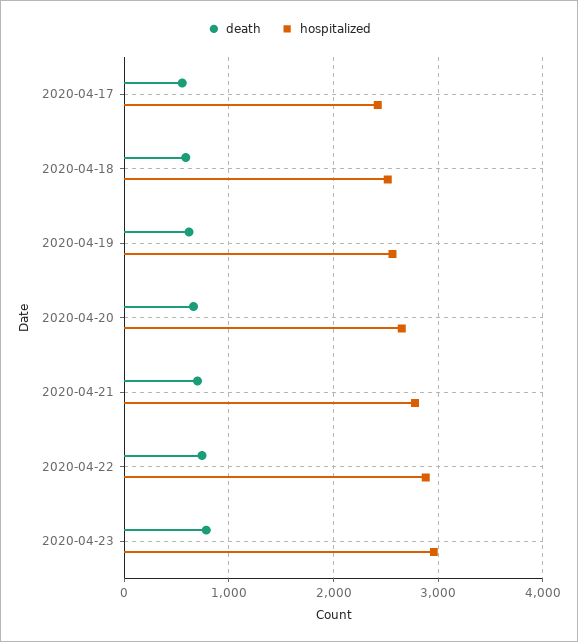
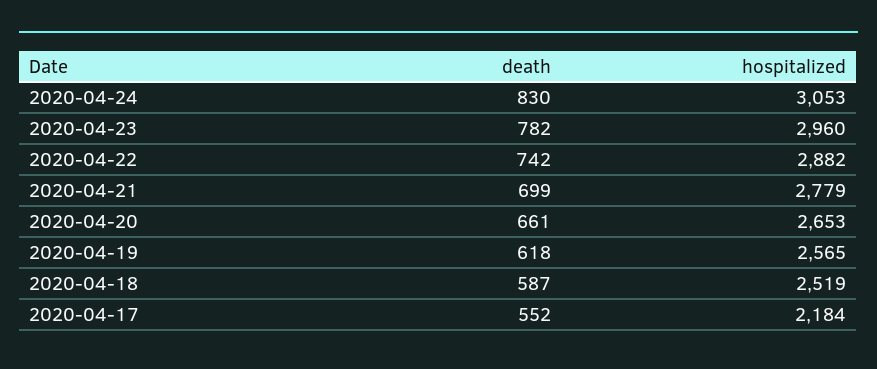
hospitalized, 2020-04-17: 2400 -> 2184
death, 2020-04-24: none -> 830
hospitalized, 2020-04-24: none -> 3053

